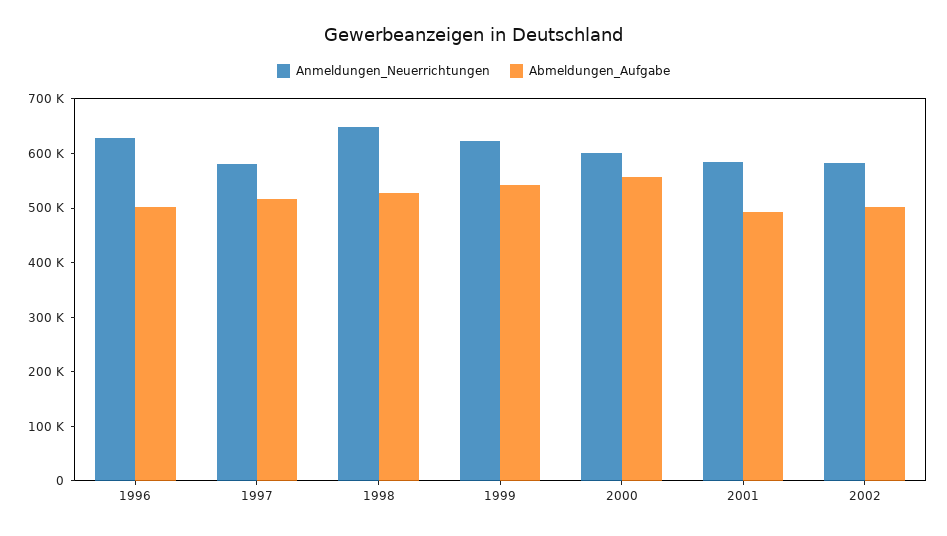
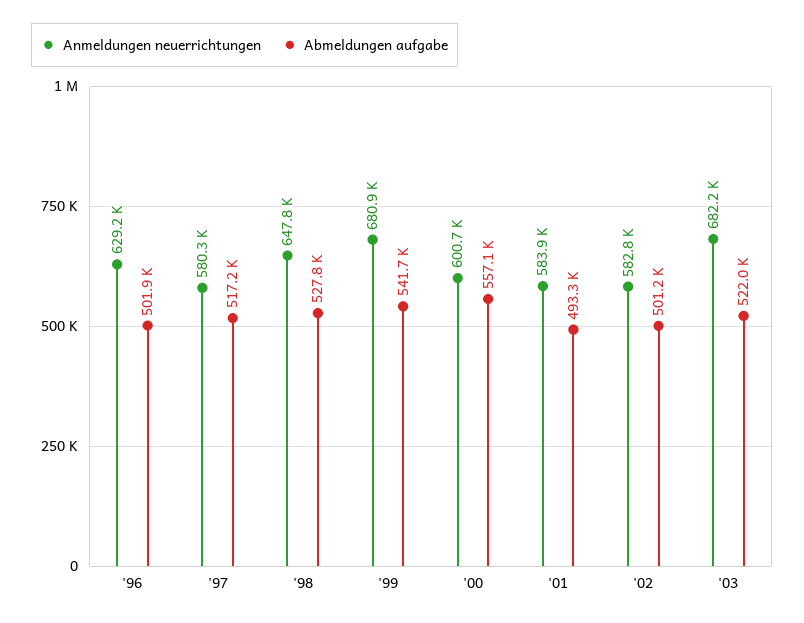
Anmeldungen_Neuerrichtungen, 1999: 620000 -> 680900
Anmeldungen_Neuerrichtungen, '03: none -> 682200
Abmeldungen_Aufgabe, '03: none -> 522000

